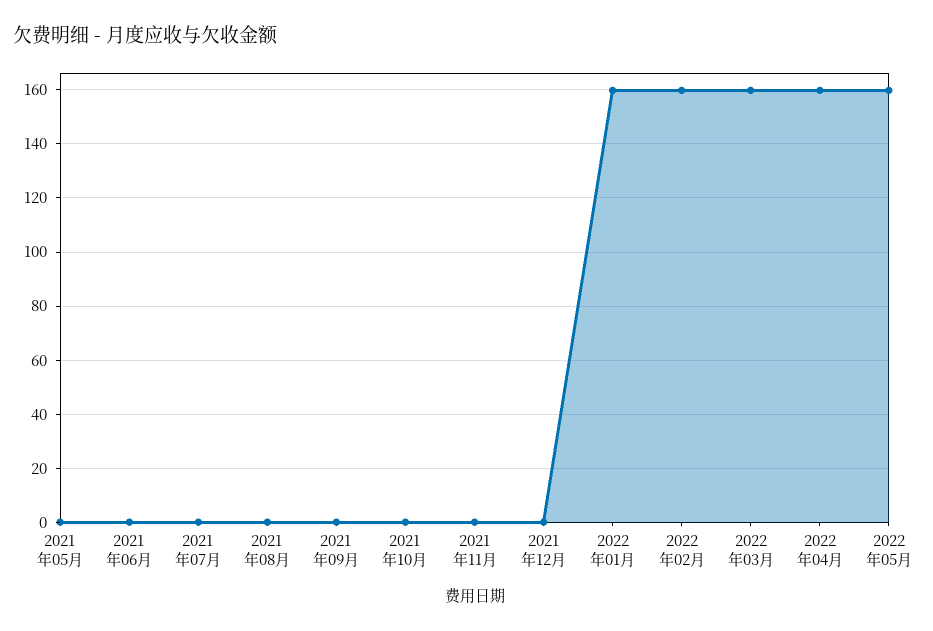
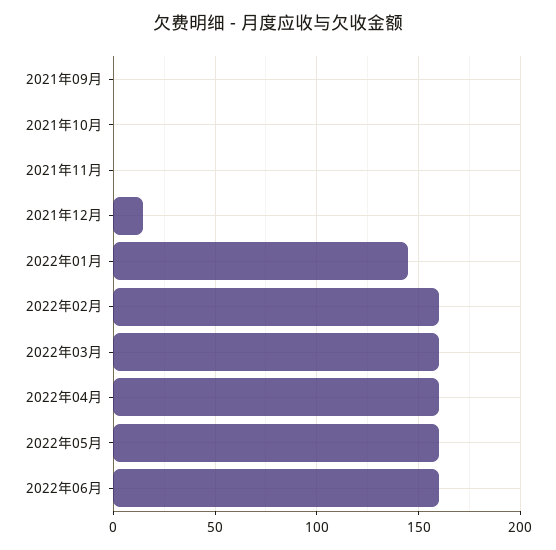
2021年05月: 0 -> none
2021年06月: 0 -> none
2021年07月: 0 -> none
2021年08月: 0 -> none
2021年12月: 0 -> 15
2022年01月: 160 -> 145
2022年06月: none -> 160

